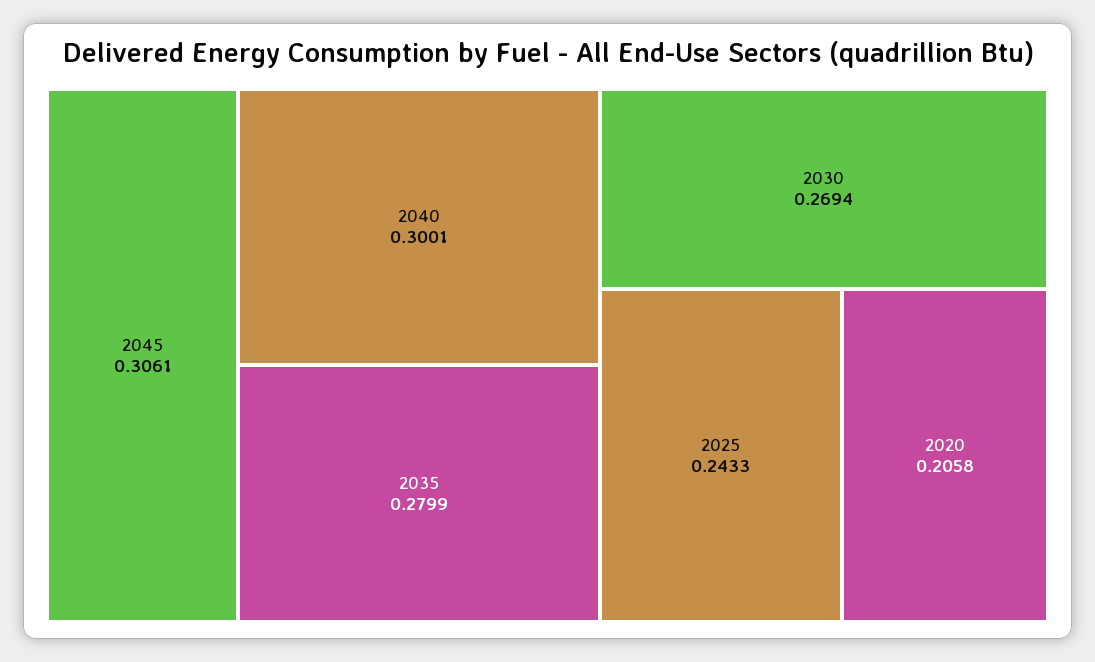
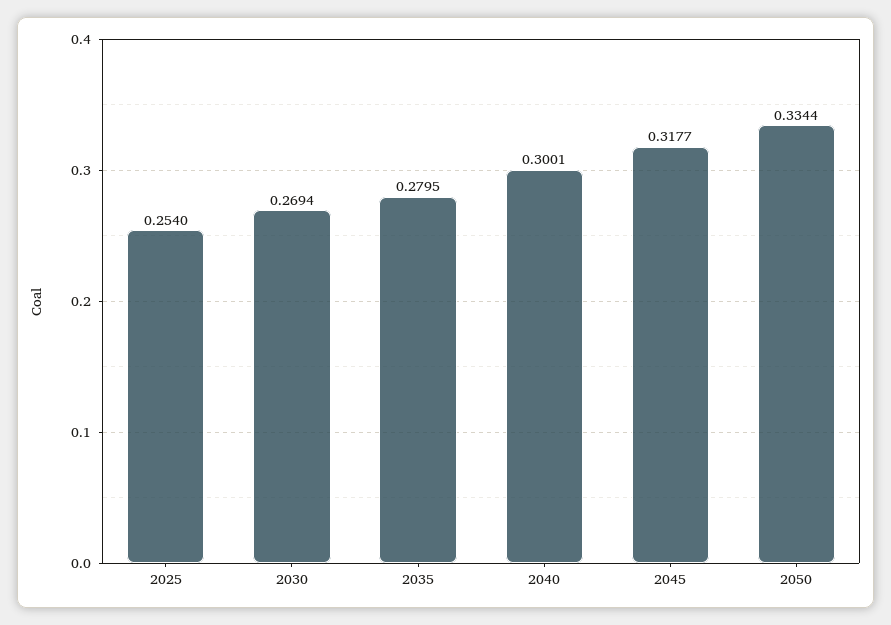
2045: 0.3061 -> 0.3177
2035: 0.2799 -> 0.2795
2025: 0.2433 -> 0.254
2020: 0.2058 -> none
2050: none -> 0.3344

